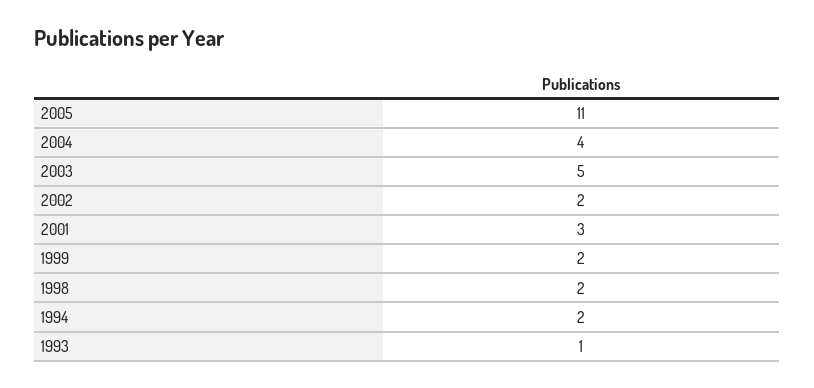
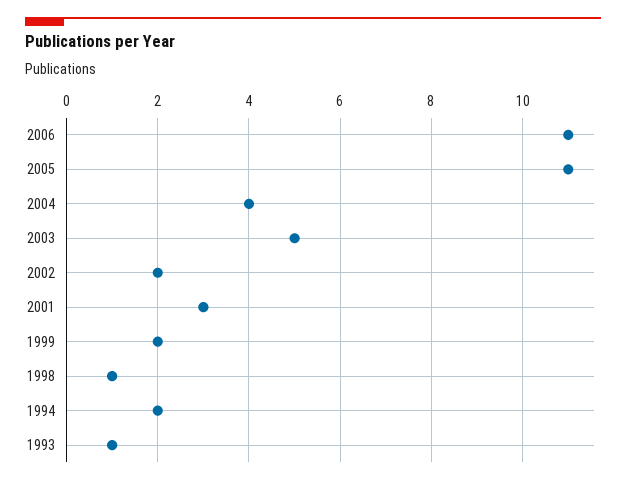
1998: 2 -> 1
2006: none -> 11

